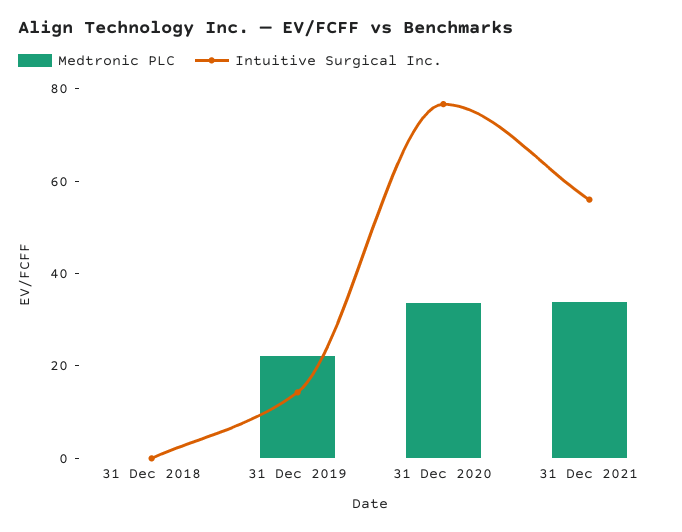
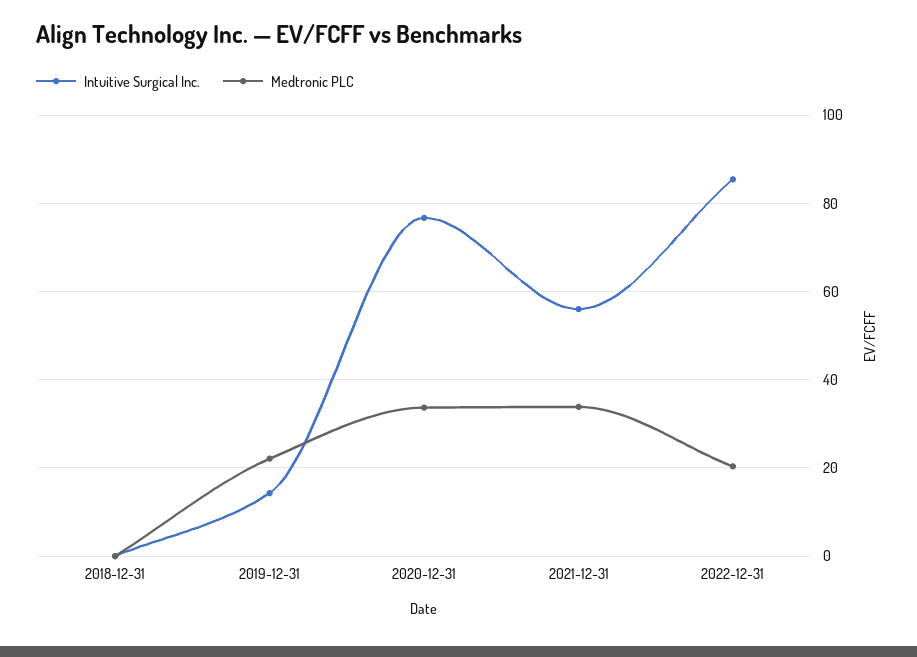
Intuitive Surgical Inc., 2022-12-31: none -> 86
Medtronic PLC, 2022-12-31: none -> 20

